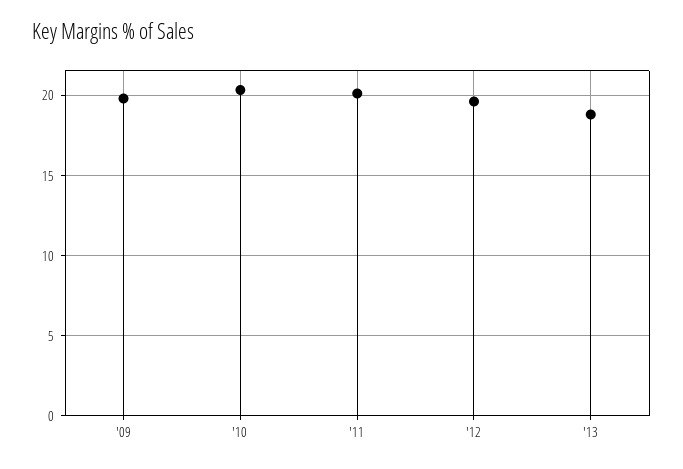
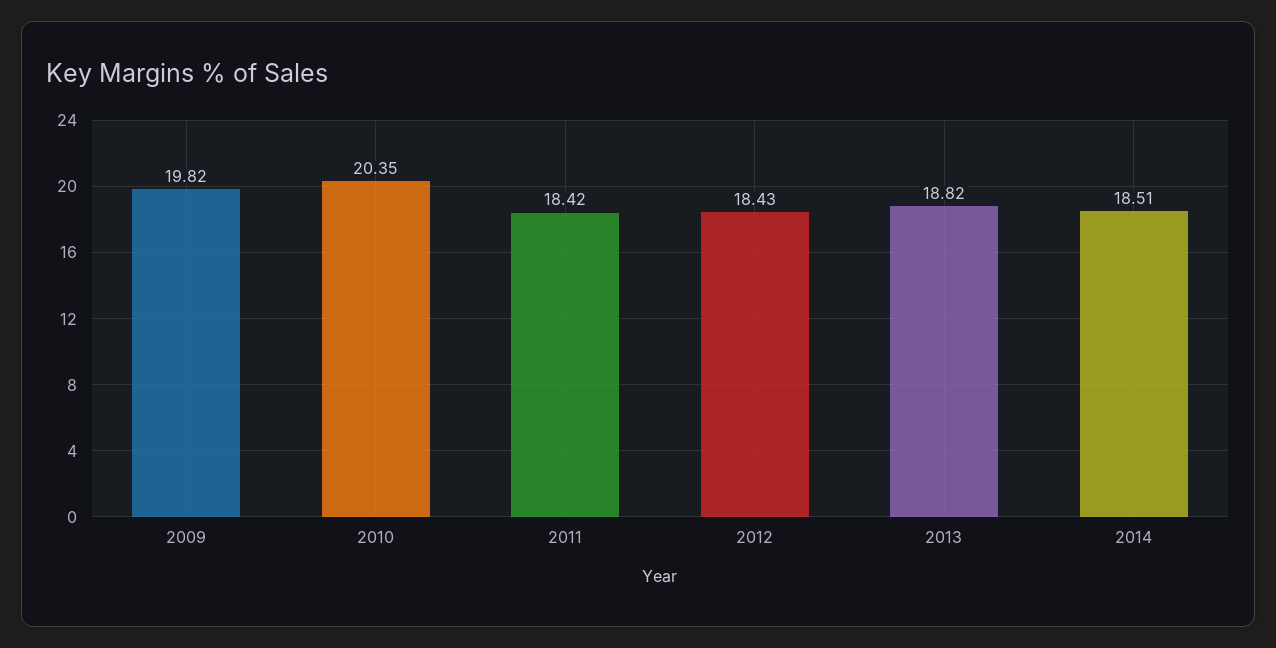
'11: 20 -> 18.42
'12: 19.5 -> 18.43
2014: none -> 18.51

